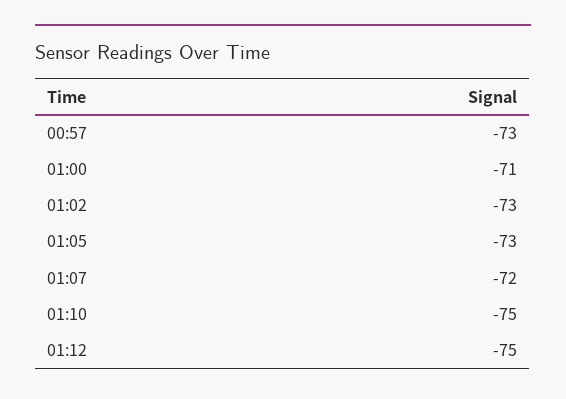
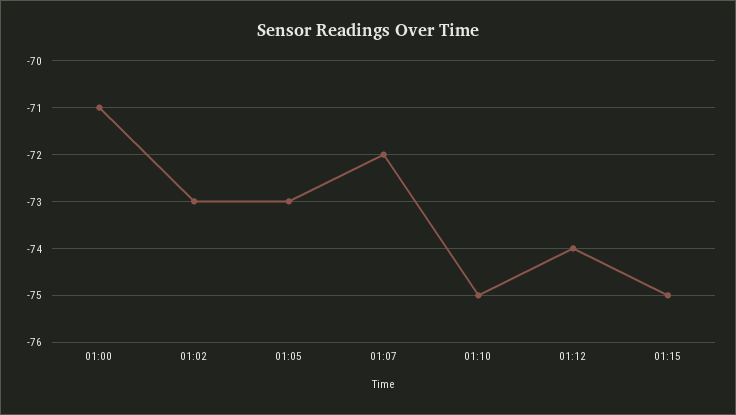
00:57: -73 -> none
01:12: -75 -> -74
01:15: none -> -75

